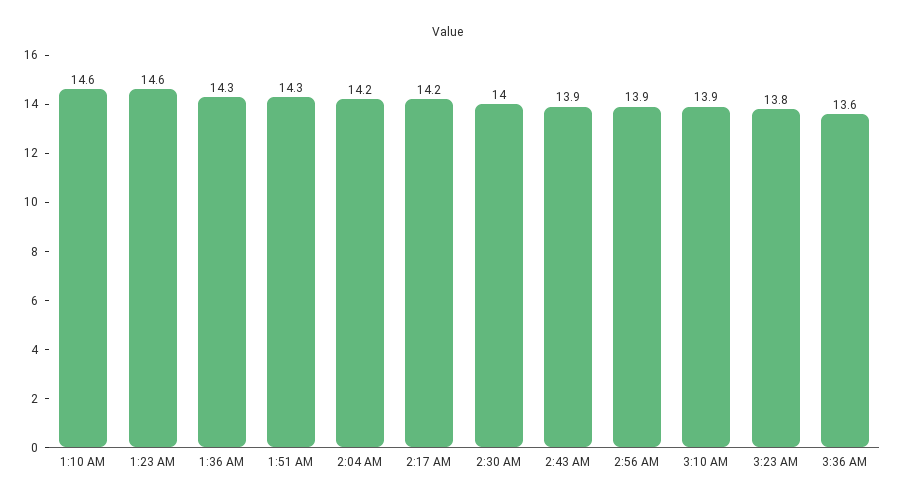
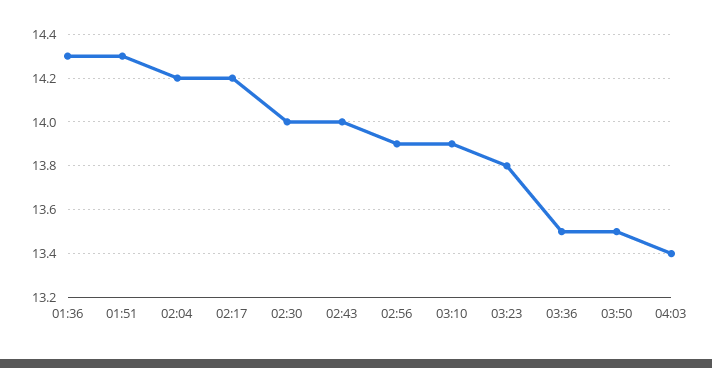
1:10 AM: 14.6 -> none
1:23 AM: 14.6 -> none
2:43 AM: 13.9 -> 14
3:36 AM: 13.6 -> 13.5
03:50: none -> 13.5
04:03: none -> 13.4

